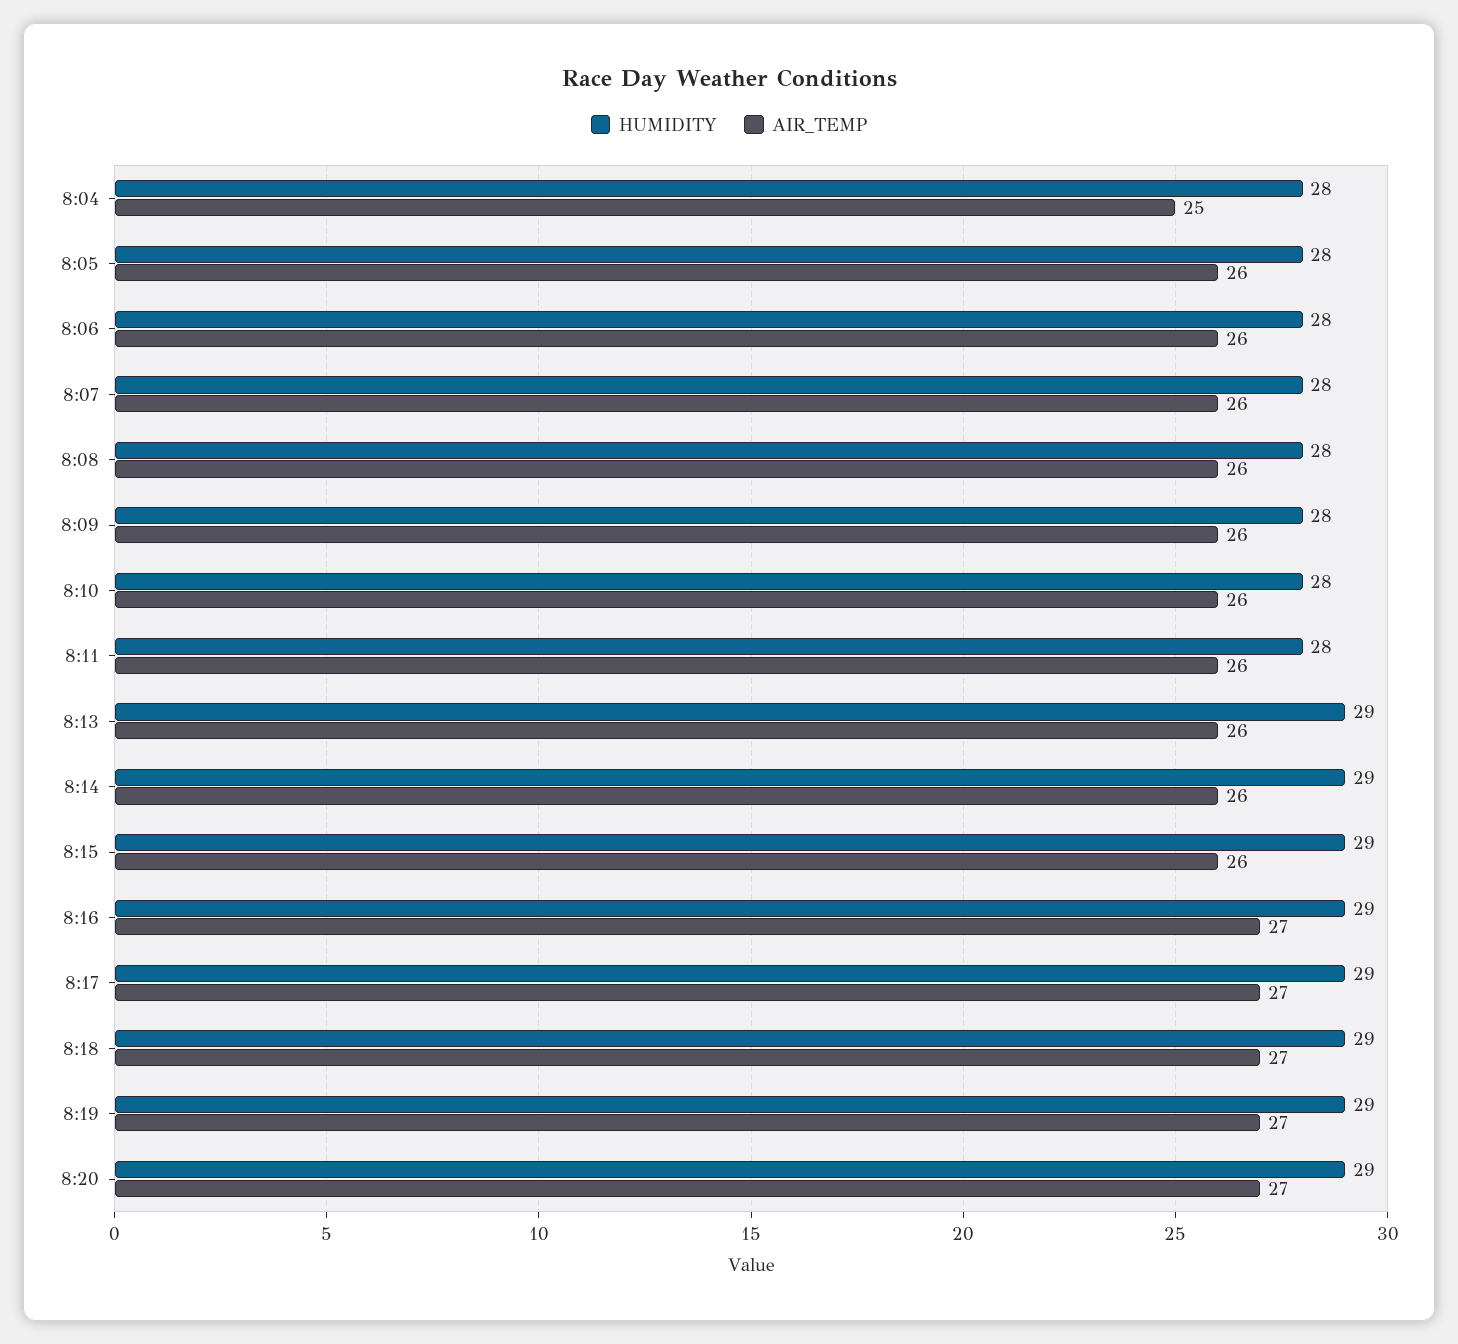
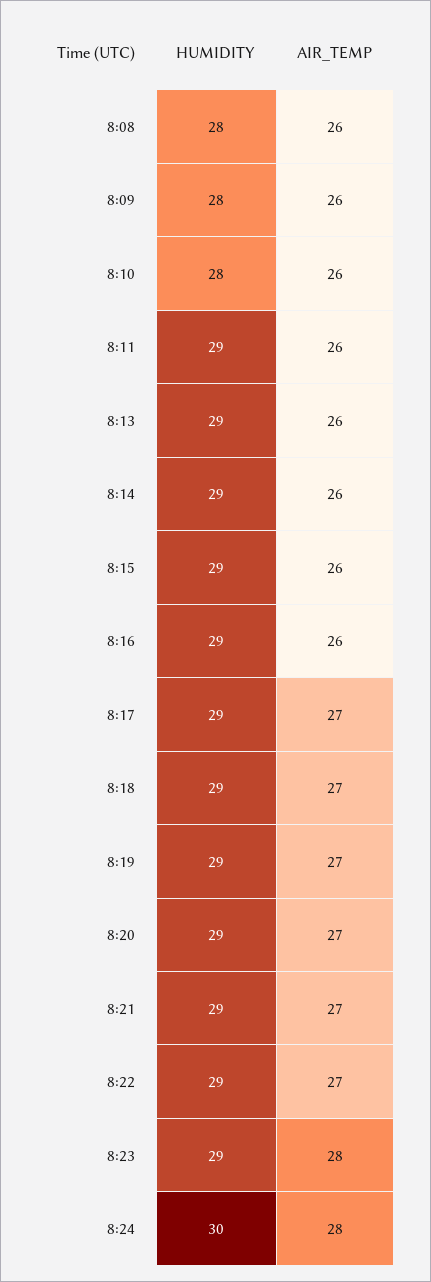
HUMIDITY, 8:04: 28 -> none
AIR_TEMP, 8:04: 25 -> none
HUMIDITY, 8:05: 28 -> none
AIR_TEMP, 8:05: 26 -> none
HUMIDITY, 8:06: 28 -> none
AIR_TEMP, 8:06: 26 -> none
HUMIDITY, 8:07: 28 -> none
AIR_TEMP, 8:07: 26 -> none
HUMIDITY, 8:11: 28 -> 29
AIR_TEMP, 8:16: 27 -> 26
HUMIDITY, 8:21: none -> 29
AIR_TEMP, 8:21: none -> 27
HUMIDITY, 8:22: none -> 29
AIR_TEMP, 8:22: none -> 27
HUMIDITY, 8:23: none -> 29
AIR_TEMP, 8:23: none -> 28
HUMIDITY, 8:24: none -> 30
AIR_TEMP, 8:24: none -> 28

